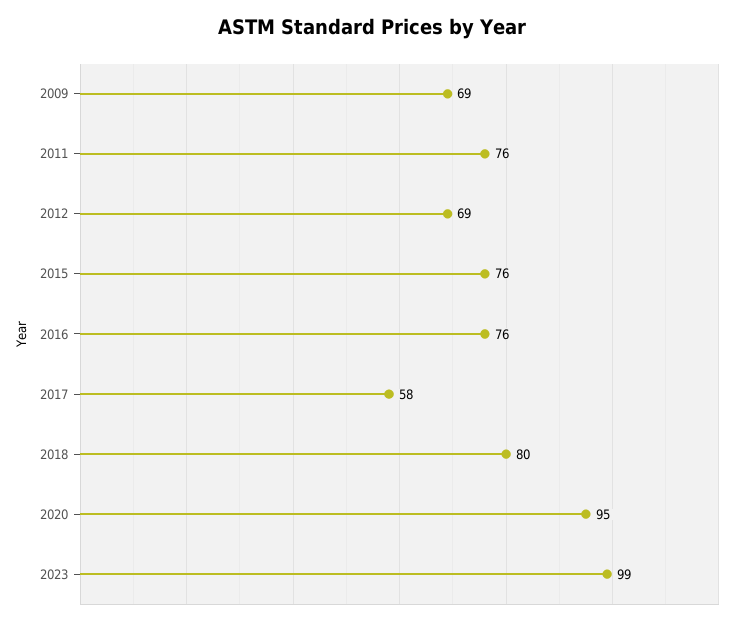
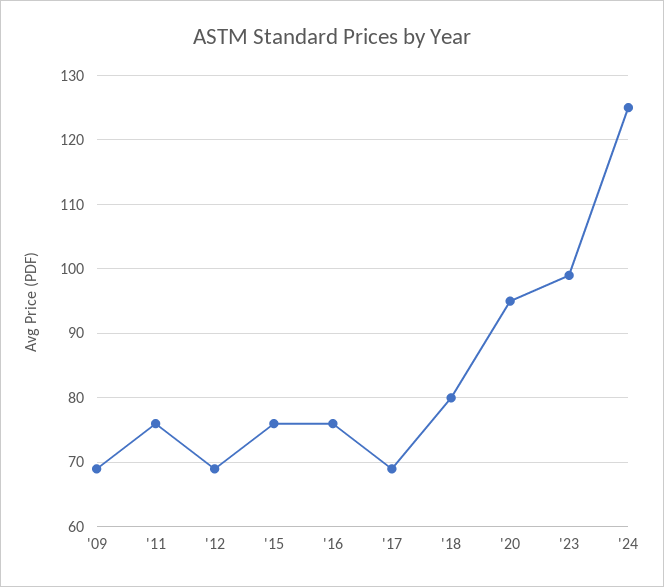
2017: 58 -> 69
'24: none -> 125

